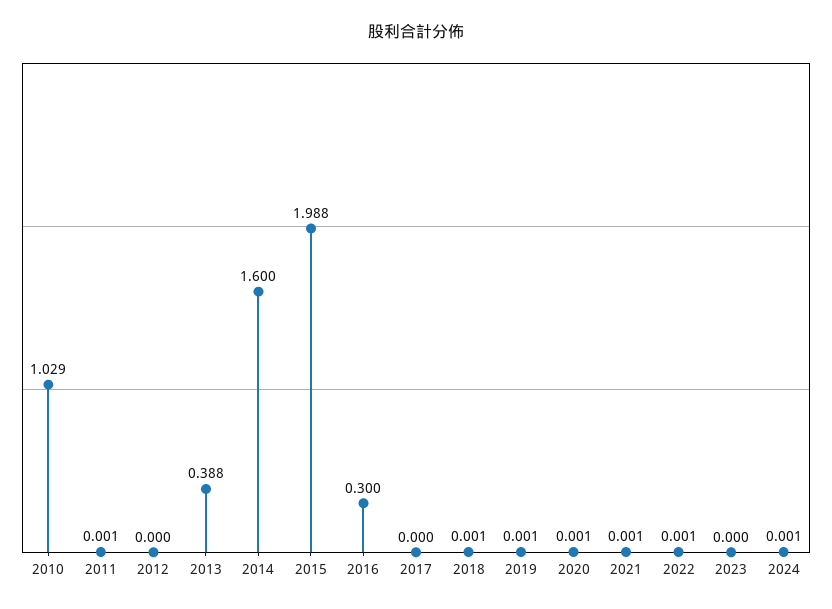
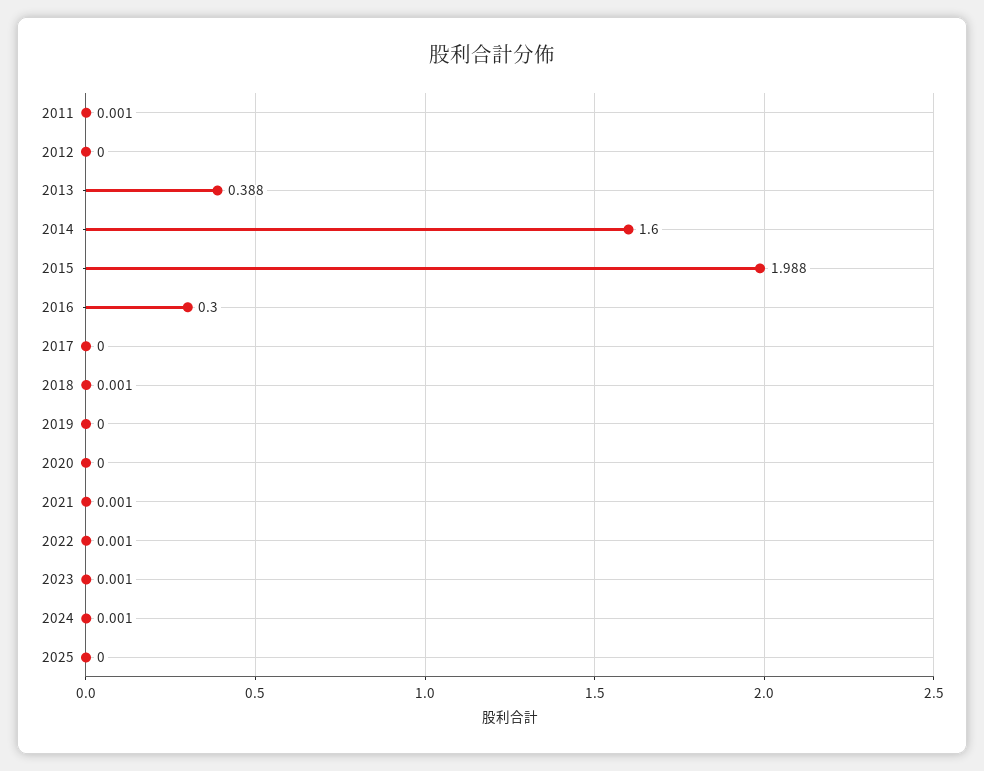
2010: 1.029 -> none
2019: 0.001 -> 0
2020: 0.001 -> 0
2023: 0 -> 0.001
2025: none -> 0

